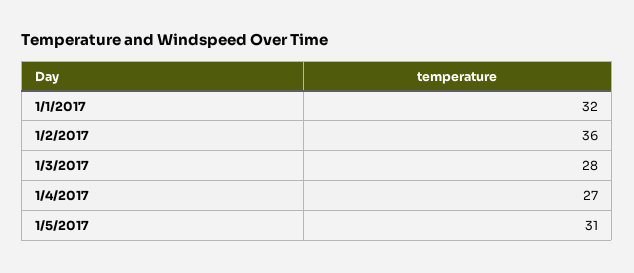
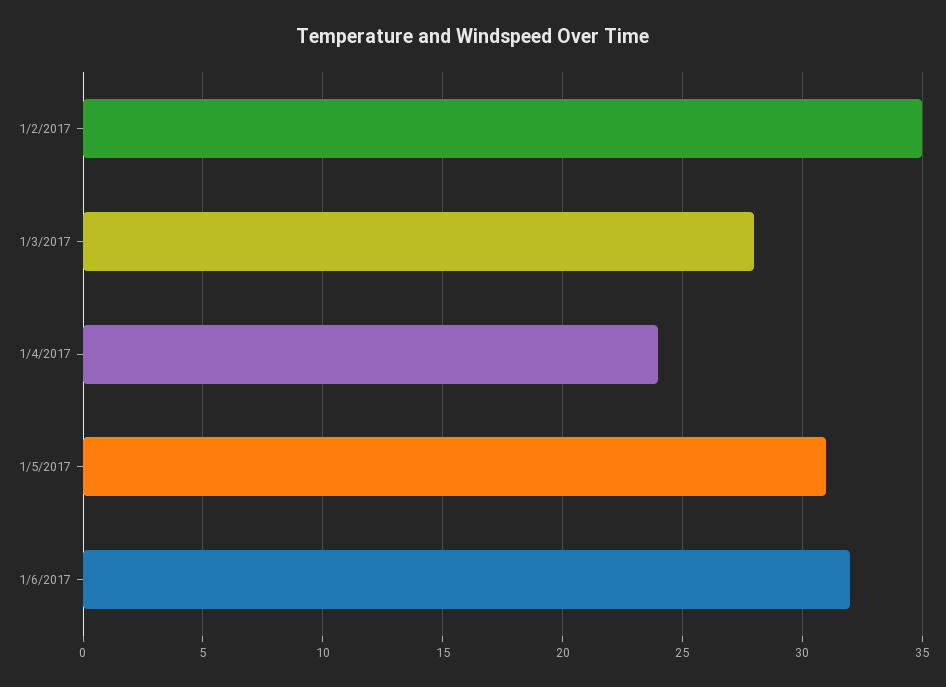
1/1/2017: 32 -> none
1/2/2017: 36 -> 35
1/4/2017: 27 -> 24
1/6/2017: none -> 32

